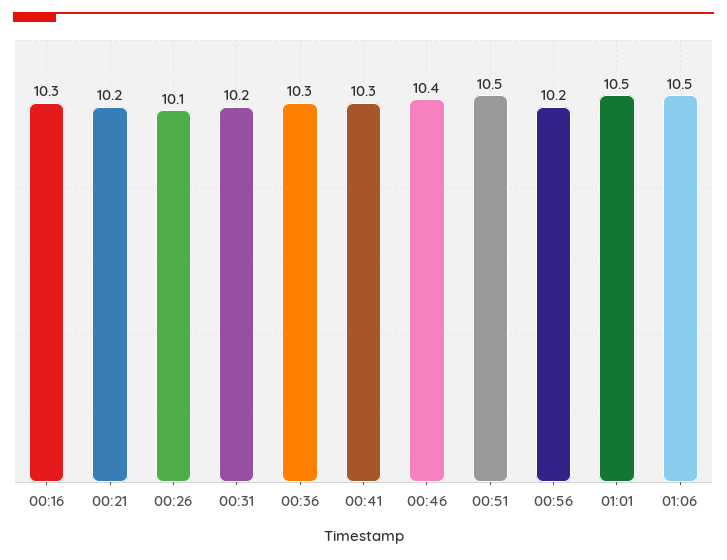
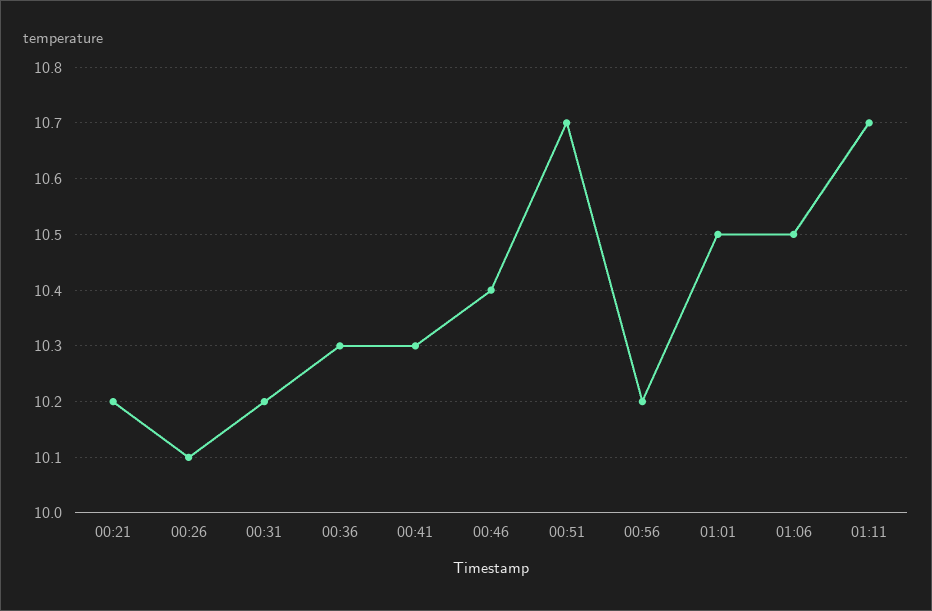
00:16: 10.3 -> none
00:51: 10.5 -> 10.7
01:11: none -> 10.7

